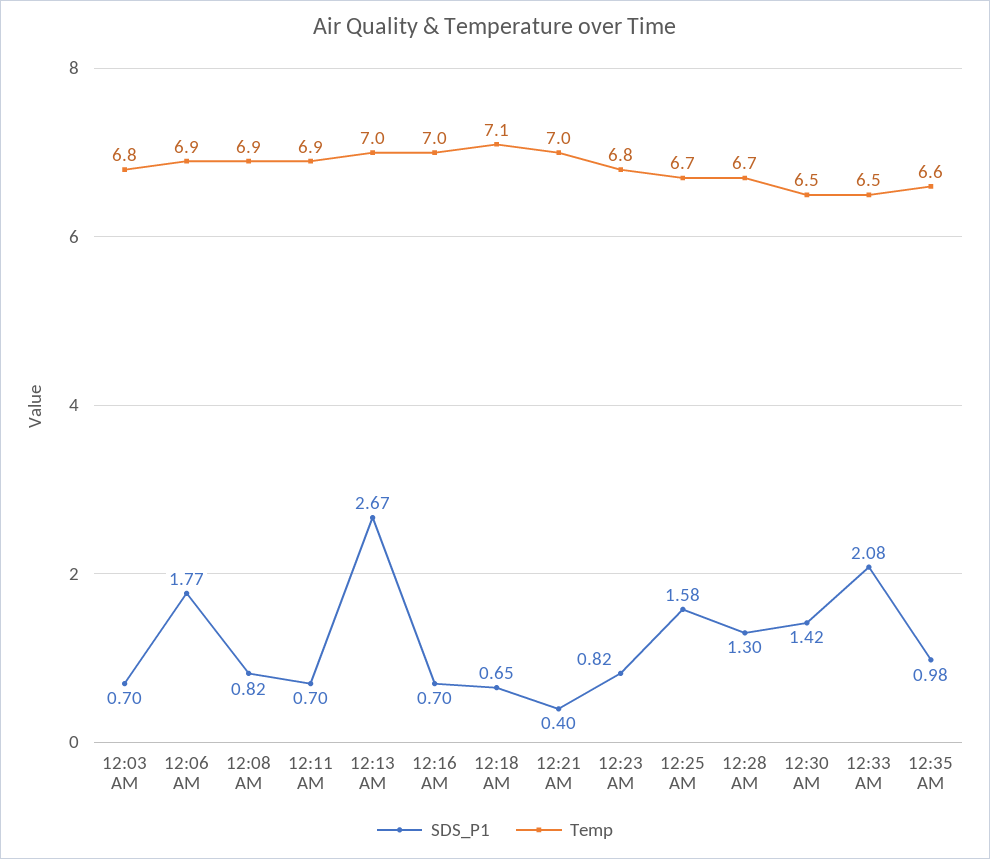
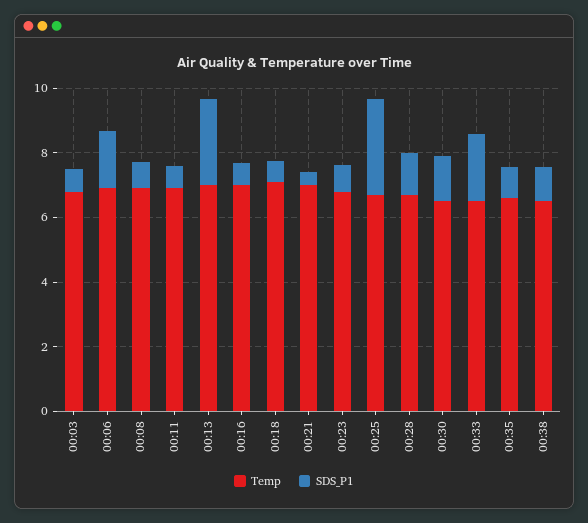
SDS_P1, 12:25 AM: 1.58 -> 3
Temp, 00:38: none -> 6.5
SDS_P1, 00:38: none -> 1

